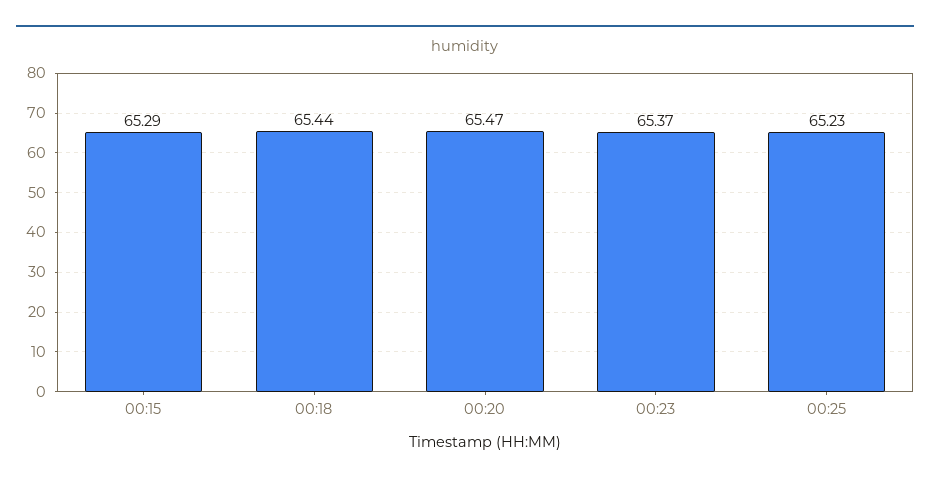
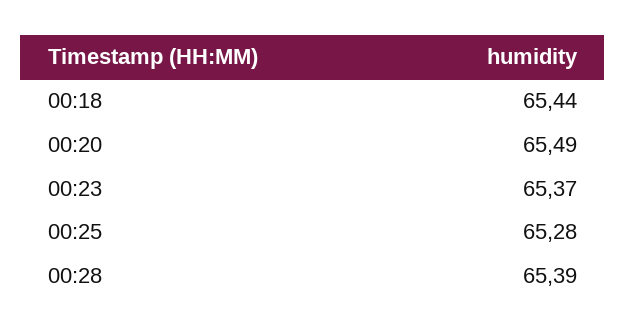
00:15: 65.29 -> none
00:20: 65.47 -> 65.49
00:25: 65.23 -> 65.28
00:28: none -> 65.39

